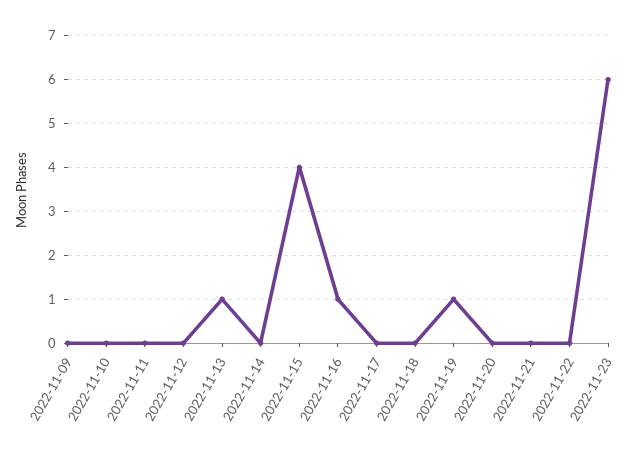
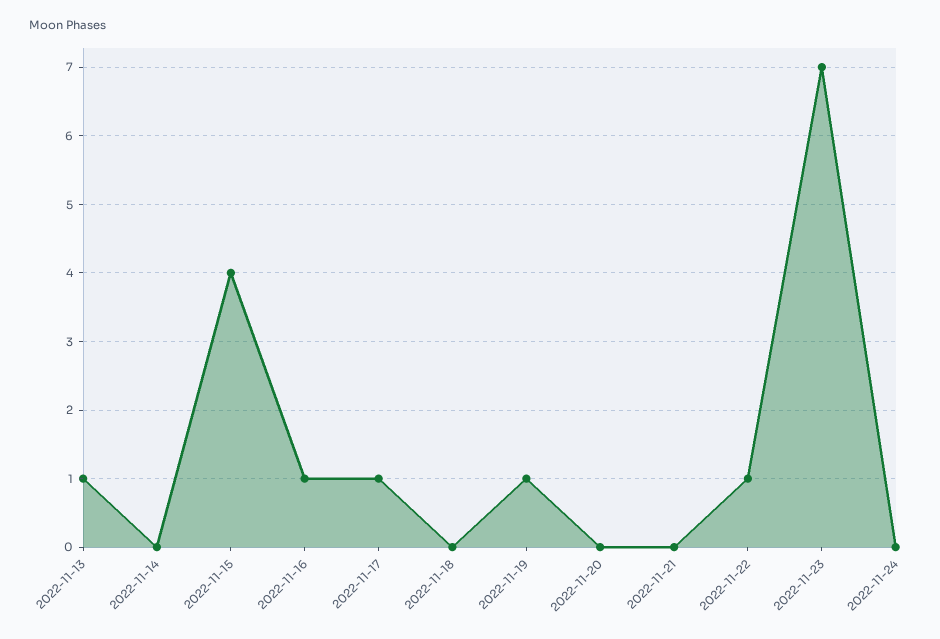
2022-11-09: 0 -> none
2022-11-10: 0 -> none
2022-11-11: 0 -> none
2022-11-12: 0 -> none
2022-11-17: 0 -> 1
2022-11-22: 0 -> 1
2022-11-23: 6 -> 7
2022-11-24: none -> 0

